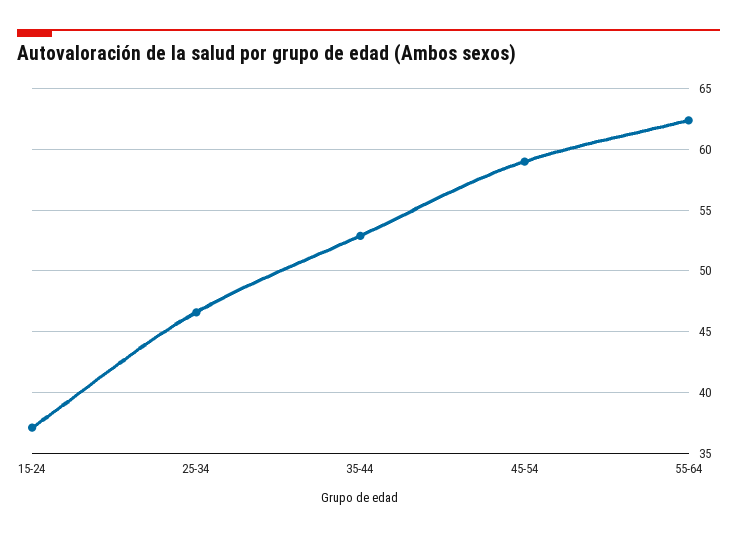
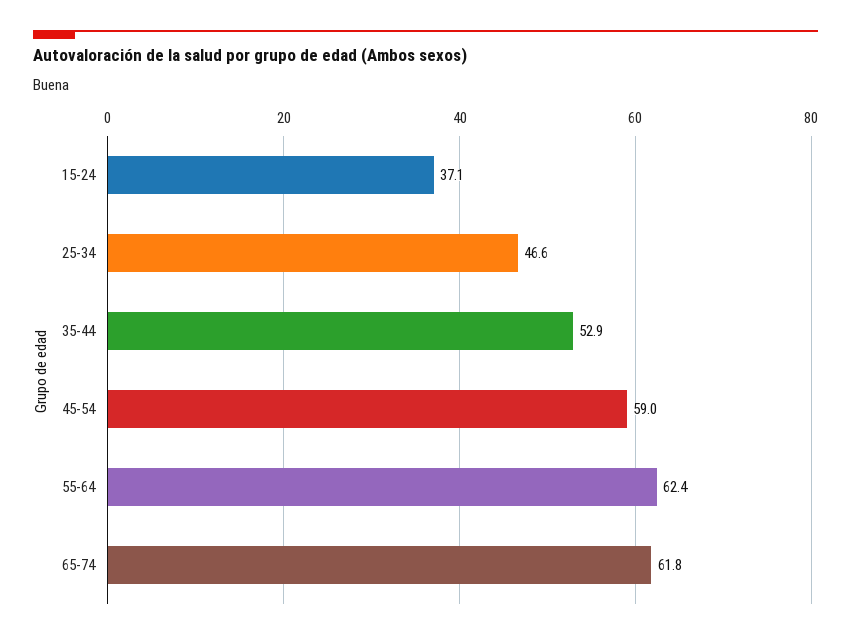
65-74: none -> 61.8

